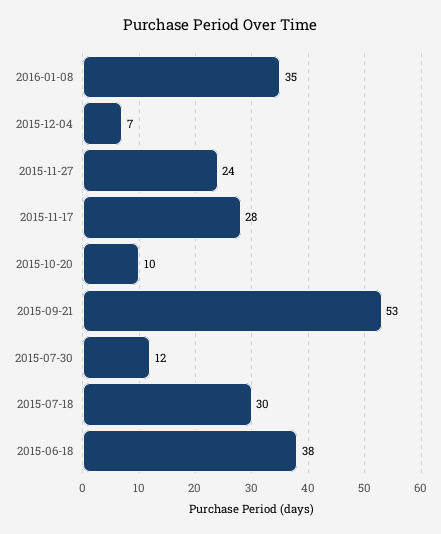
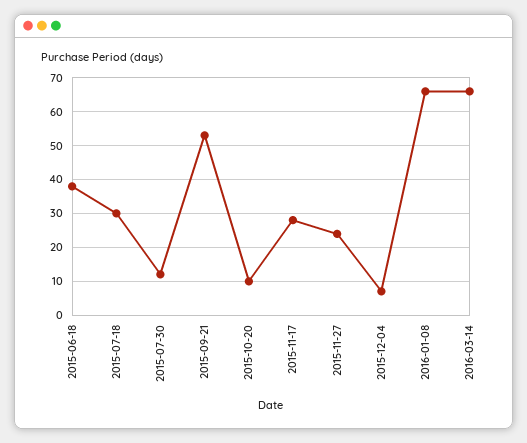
2016-01-08: 35 -> 65
2016-03-14: none -> 65

